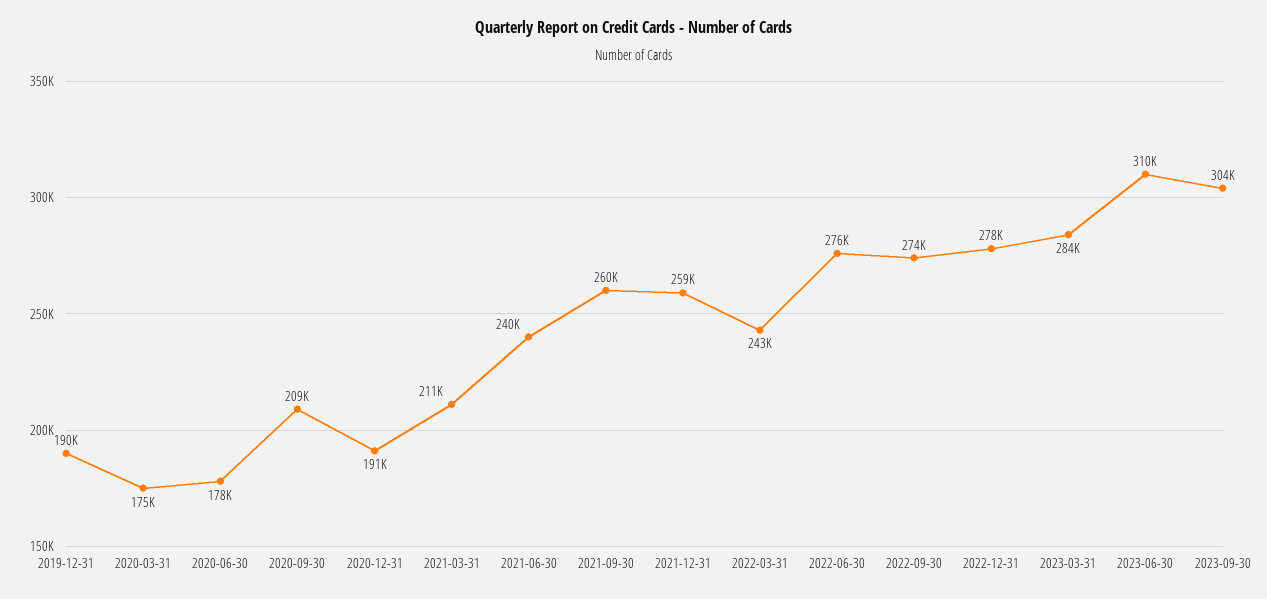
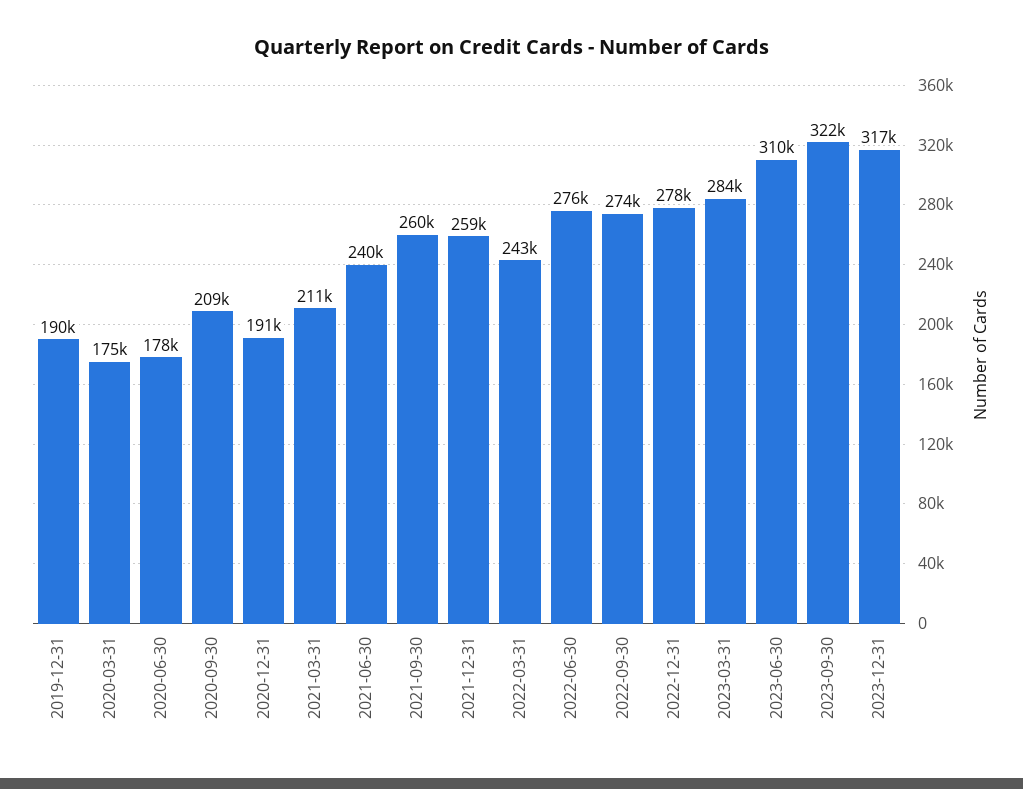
2023-09-30: 304000 -> 322000
2023-12-31: none -> 317000

